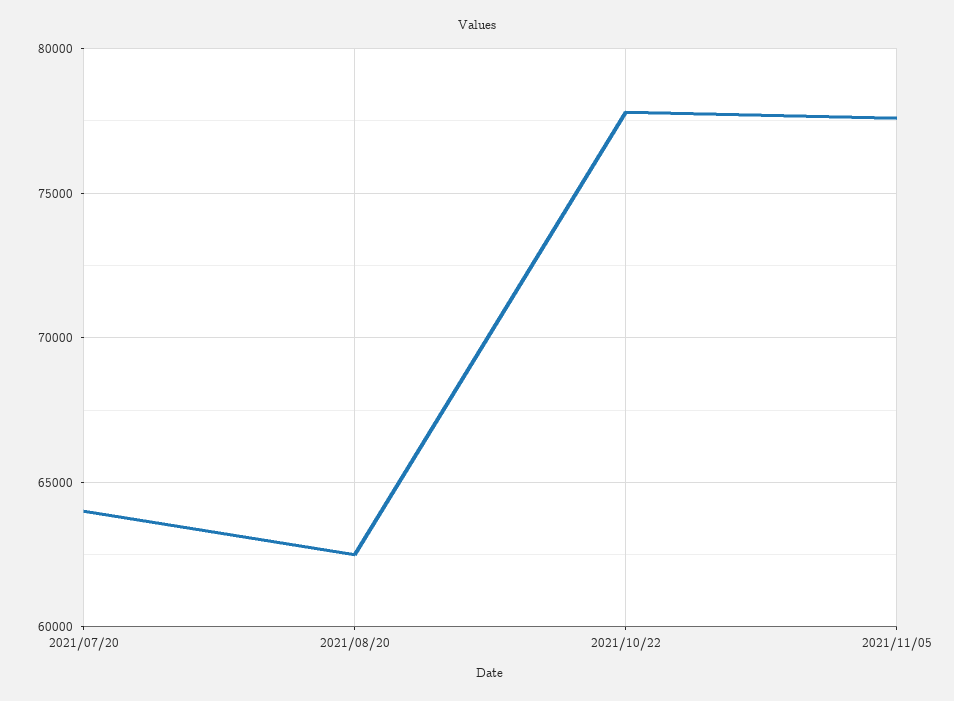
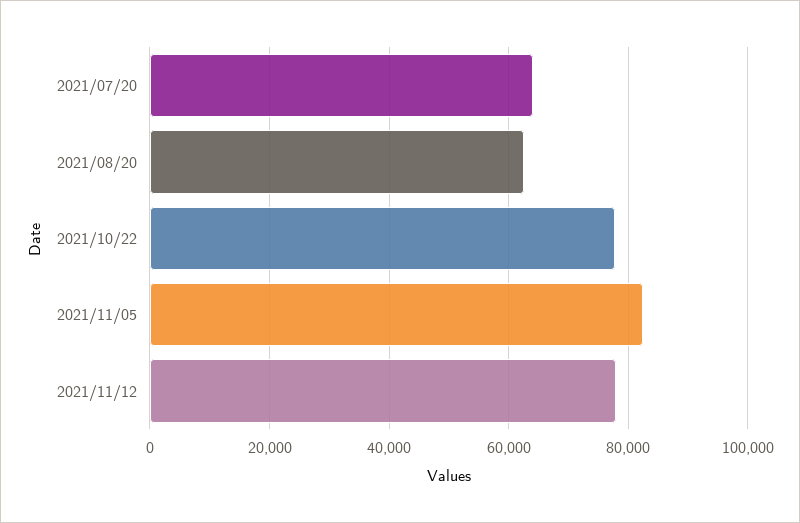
2021/11/05: 77500 -> 82000
2021/11/12: none -> 78000

